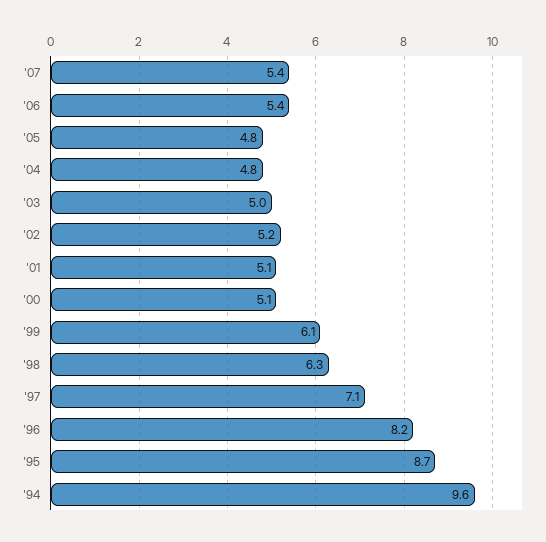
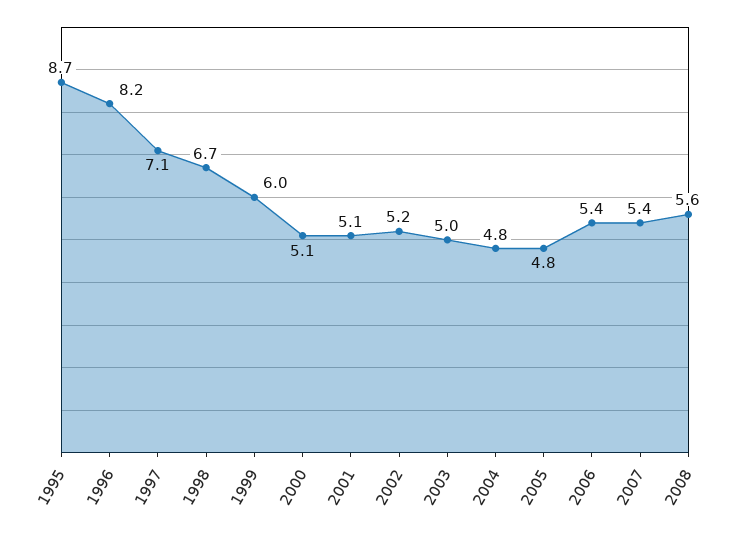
'99: 6.1 -> 6
'98: 6.3 -> 6.7
'94: 9.6 -> none
2008: none -> 5.6

